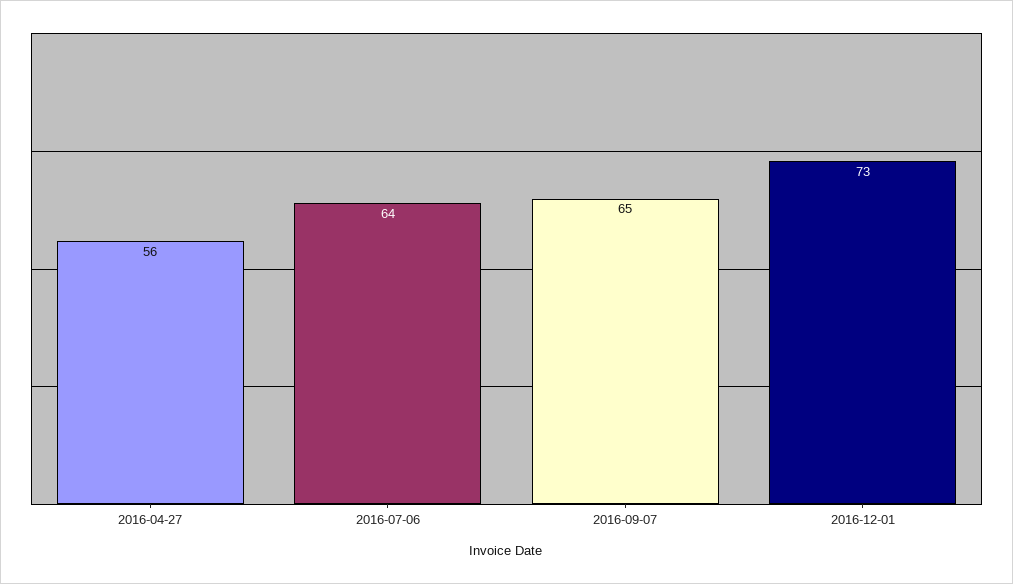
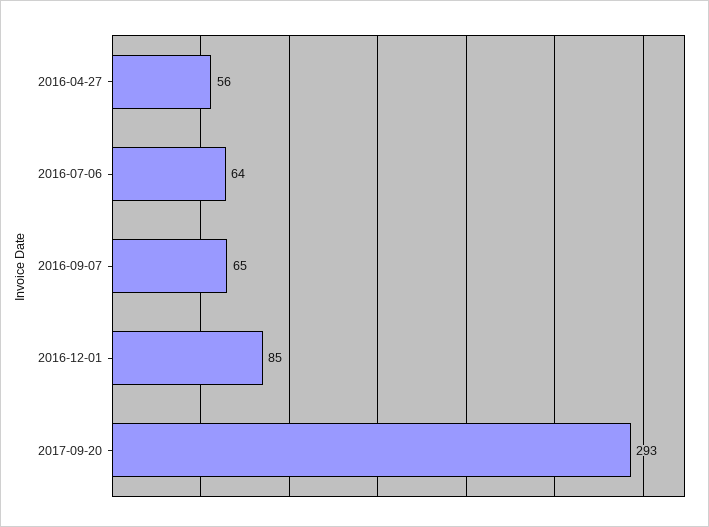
2016-12-01: 73 -> 85
2017-09-20: none -> 293

